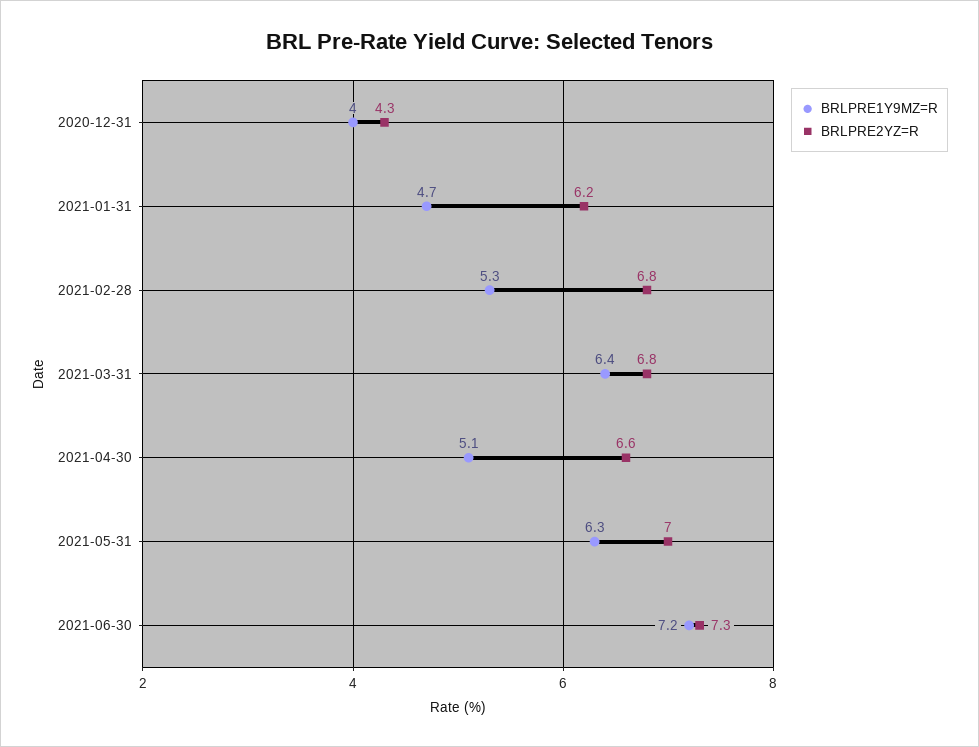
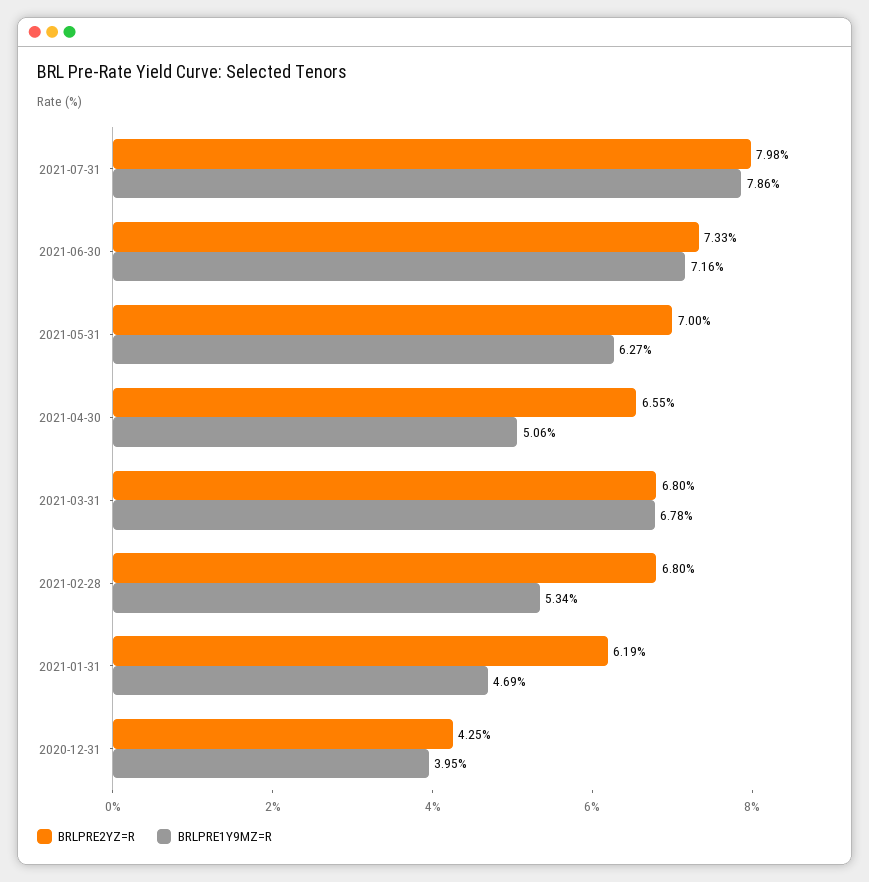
BRLPRE1Y9MZ=R, 2021-03-31: 6.4 -> 6.78
BRLPRE2YZ=R, 2021-07-31: none -> 7.98
BRLPRE1Y9MZ=R, 2021-07-31: none -> 7.86

